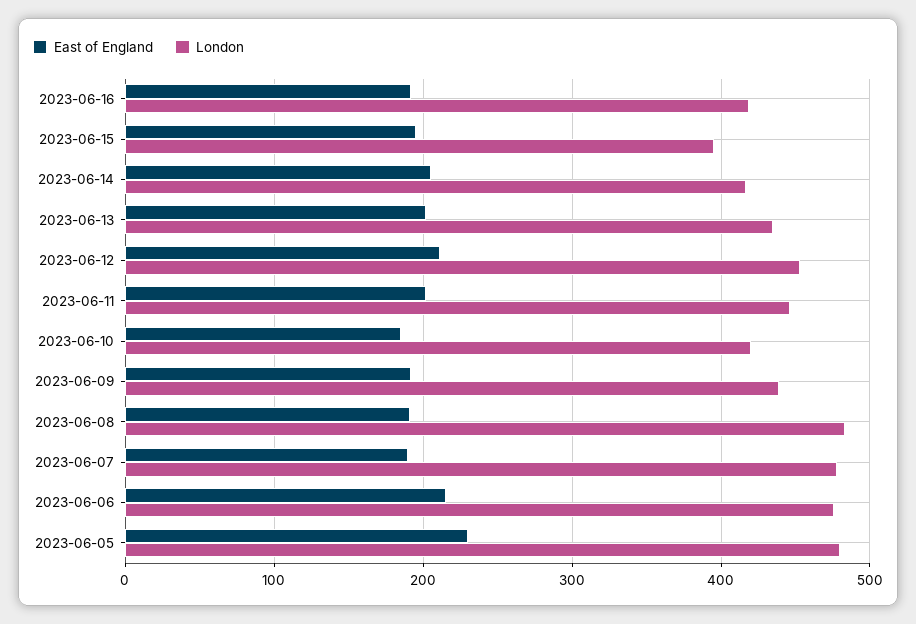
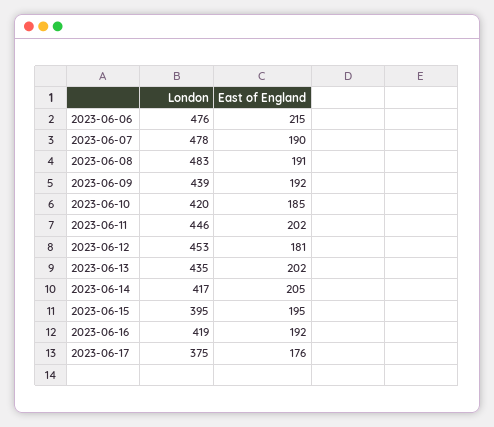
East of England, 2023-06-12: 210 -> 181
East of England, 2023-06-05: 230 -> none
London, 2023-06-05: 480 -> none
London, 2023-06-17: none -> 375
East of England, 2023-06-17: none -> 176

